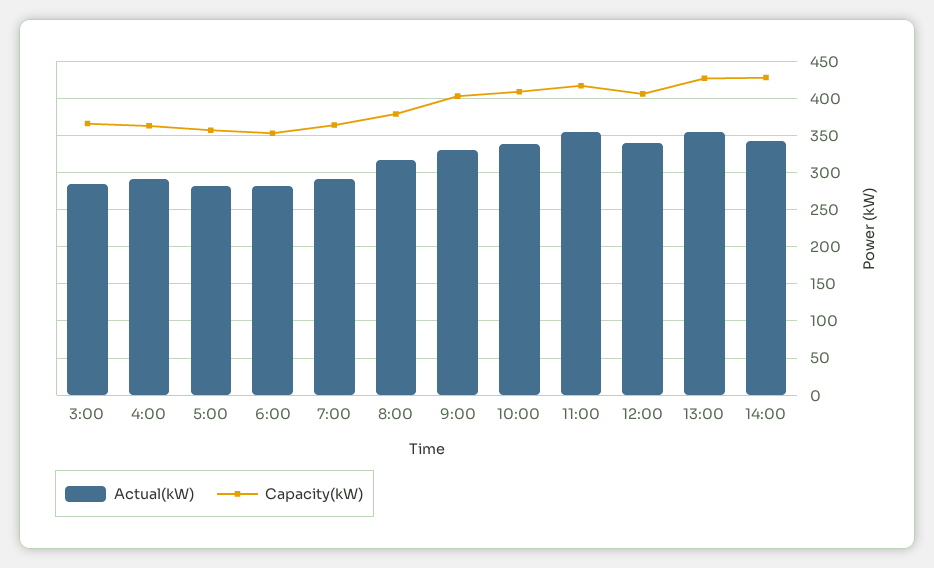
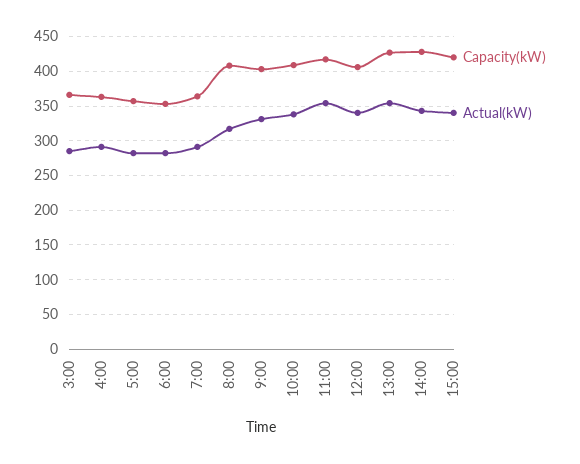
Capacity(kW), 8:00: 380 -> 410
Capacity(kW), 15:00: none -> 420
Actual(kW), 15:00: none -> 340

